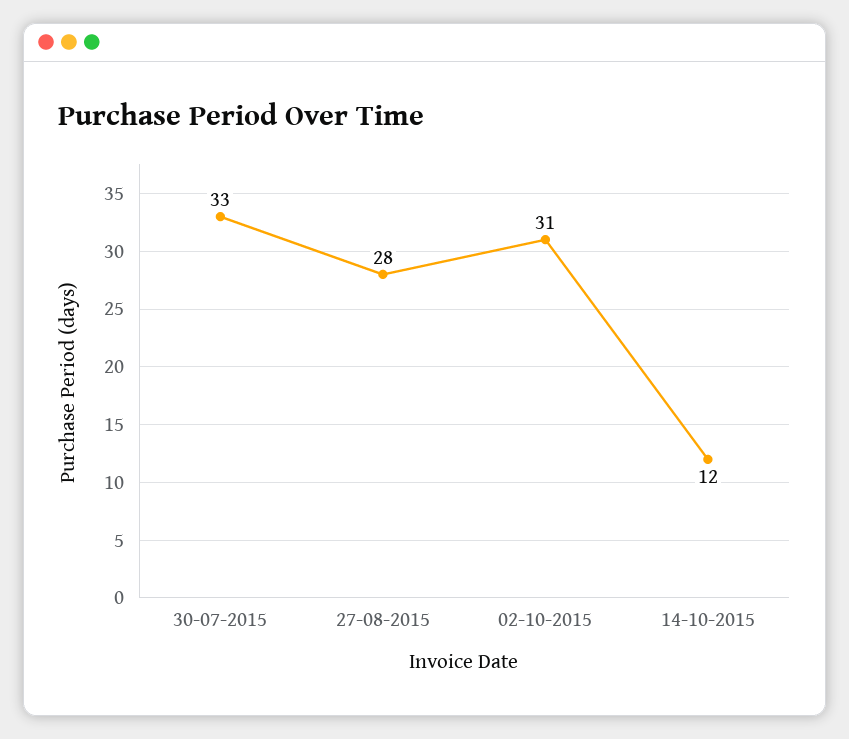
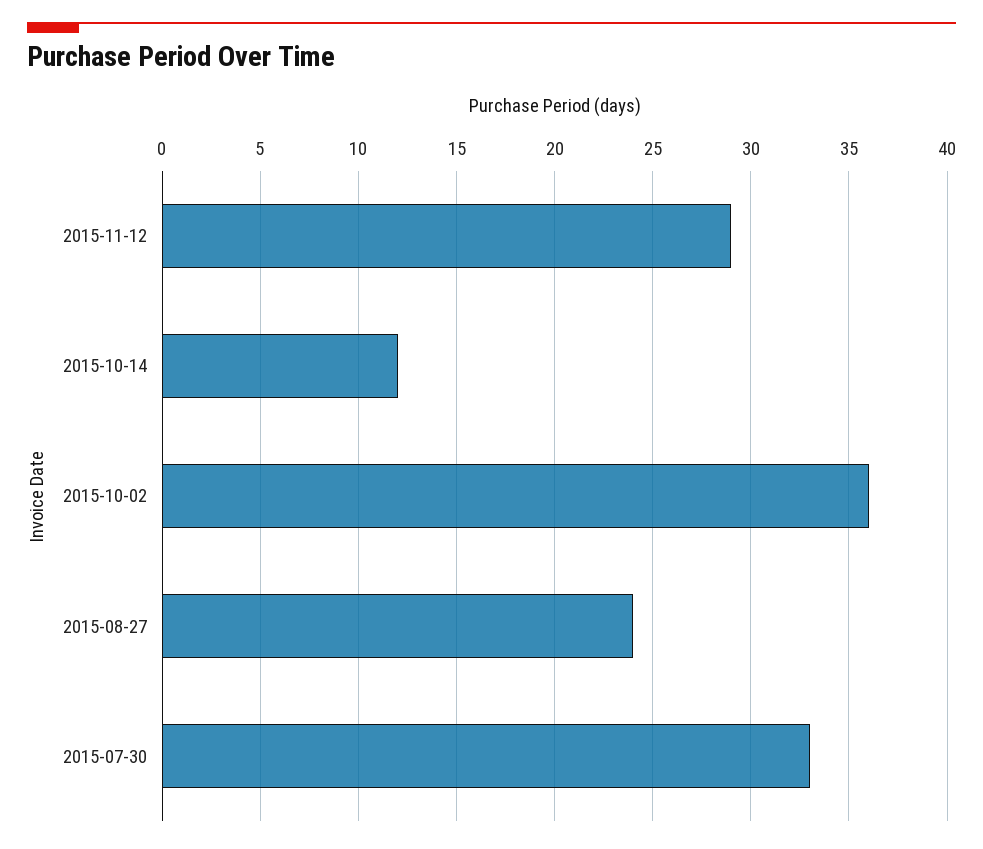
27-08-2015: 28 -> 24
02-10-2015: 31 -> 36
2015-11-12: none -> 29

